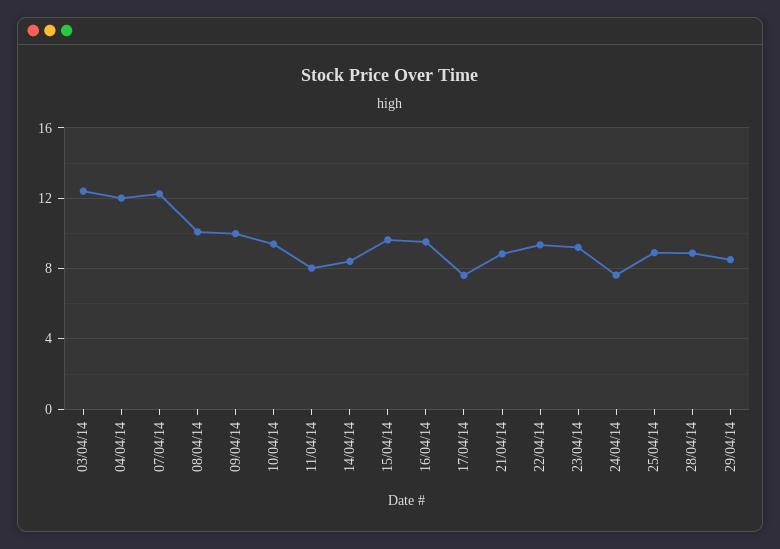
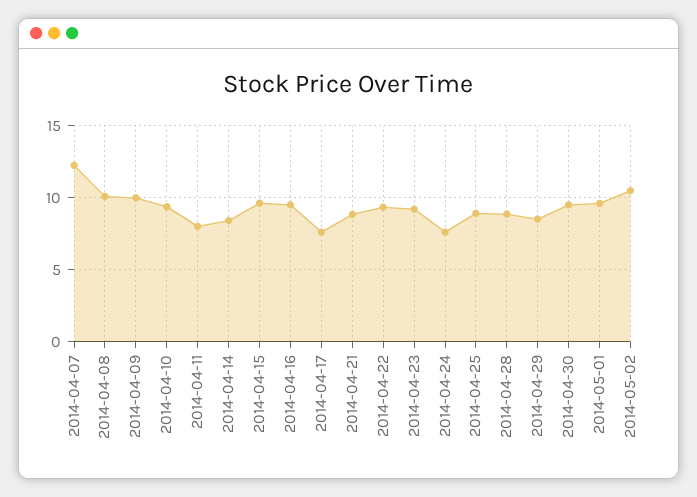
03/04/14: 12.5 -> none
04/04/14: 12 -> none
2014-04-30: none -> 9.5
2014-05-01: none -> 9.5
2014-05-02: none -> 10.5

